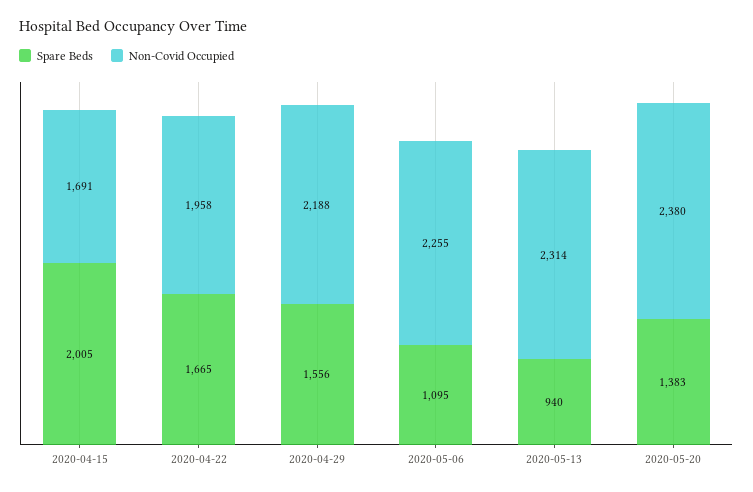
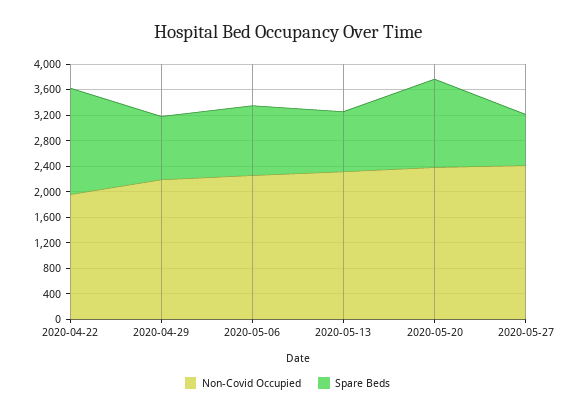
Spare Beds, 2020-04-15: 2005 -> none
Non-Covid Occupied, 2020-04-15: 1691 -> none
Spare Beds, 2020-04-29: 1556 -> 1000
Non-Covid Occupied, 2020-05-27: none -> 2400
Spare Beds, 2020-05-27: none -> 800

